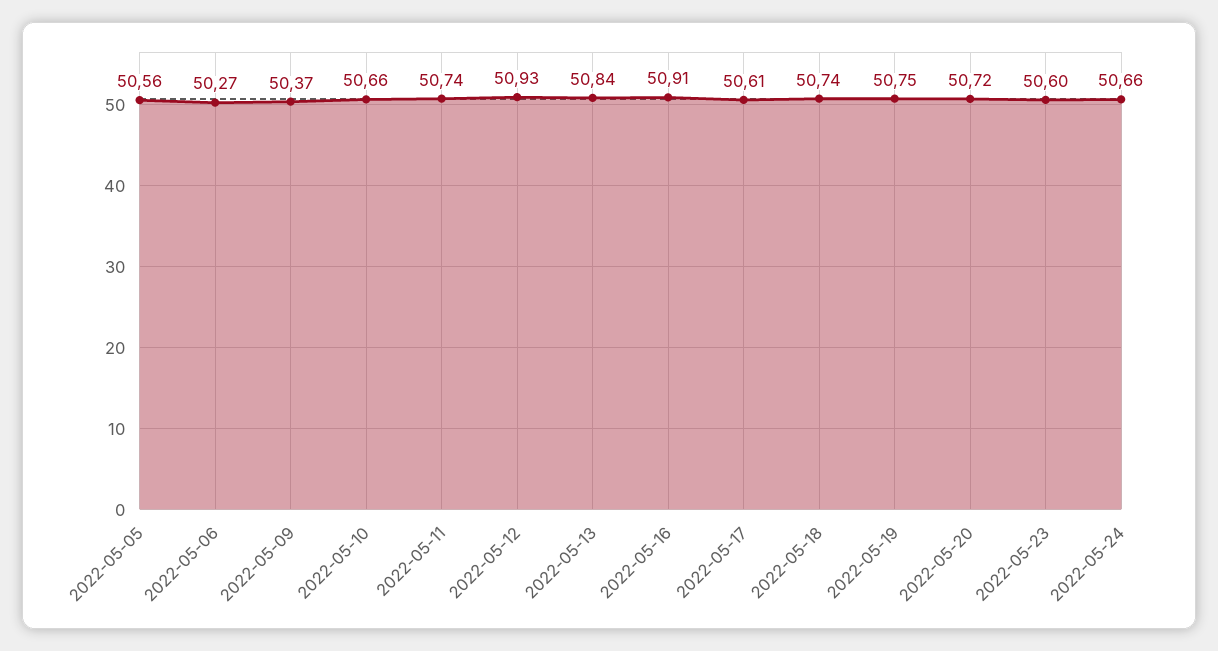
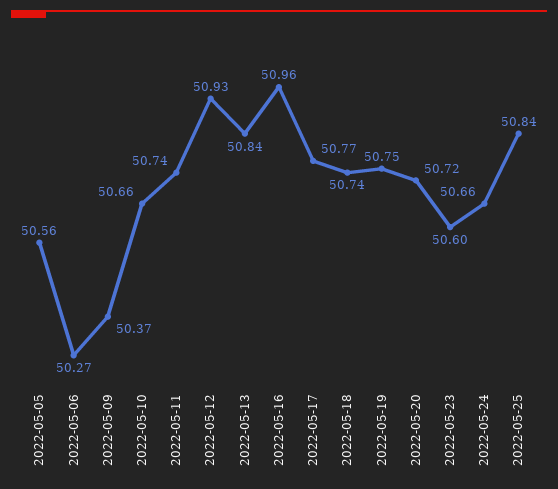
2022-05-16: 50.91 -> 50.96
2022-05-17: 50.61 -> 50.77
2022-05-25: none -> 50.84

